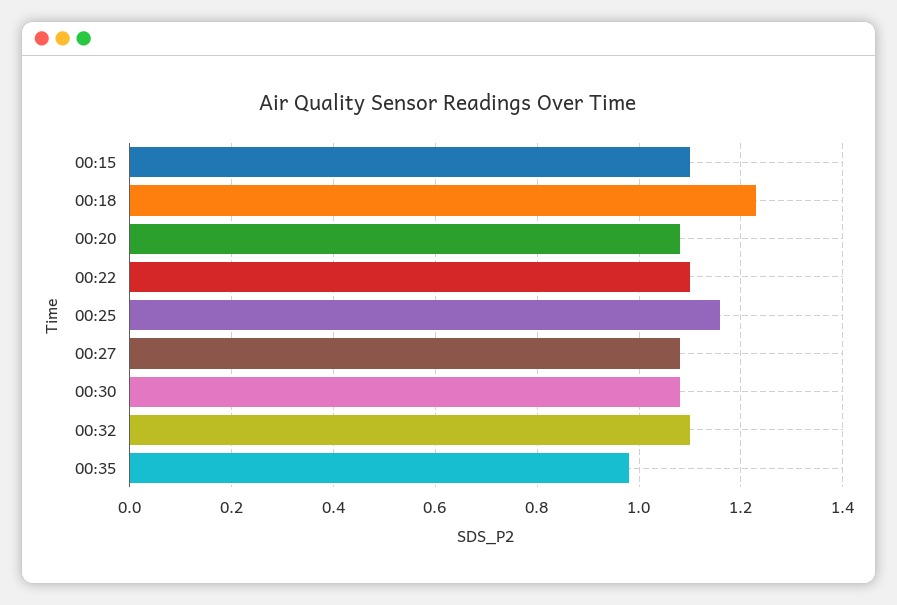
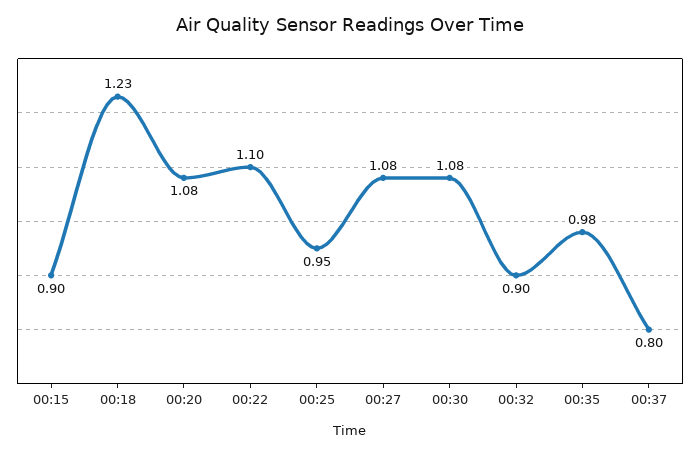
00:15: 1.1 -> 0.9
00:25: 1.15 -> 0.95
00:32: 1.1 -> 0.9
00:37: none -> 0.8

